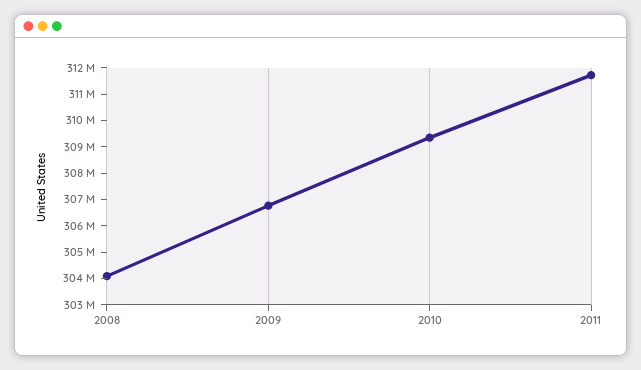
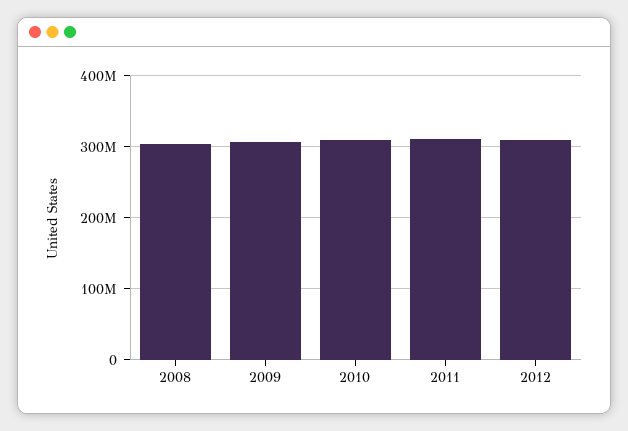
2012: none -> 310000000

